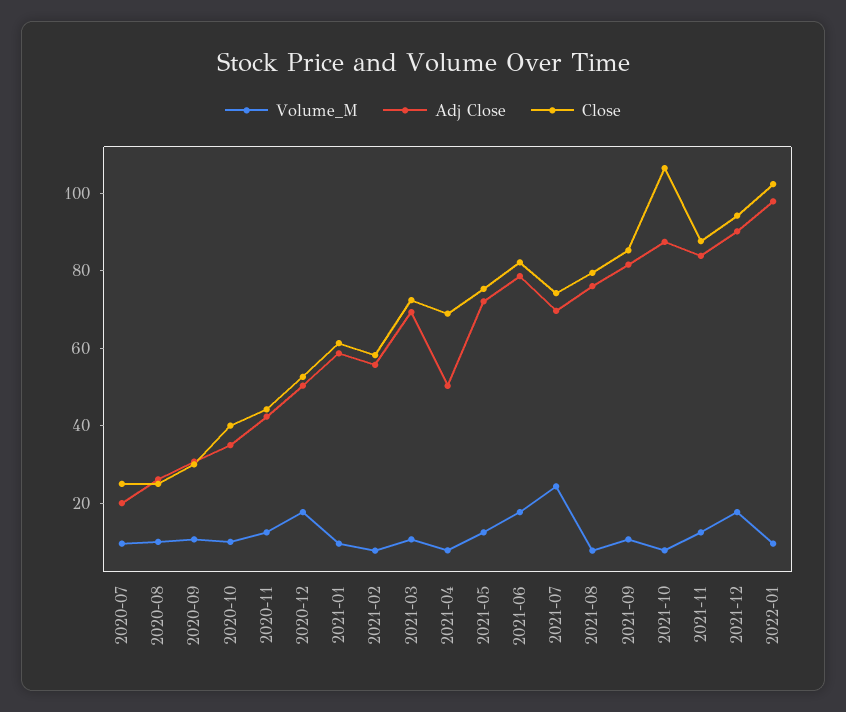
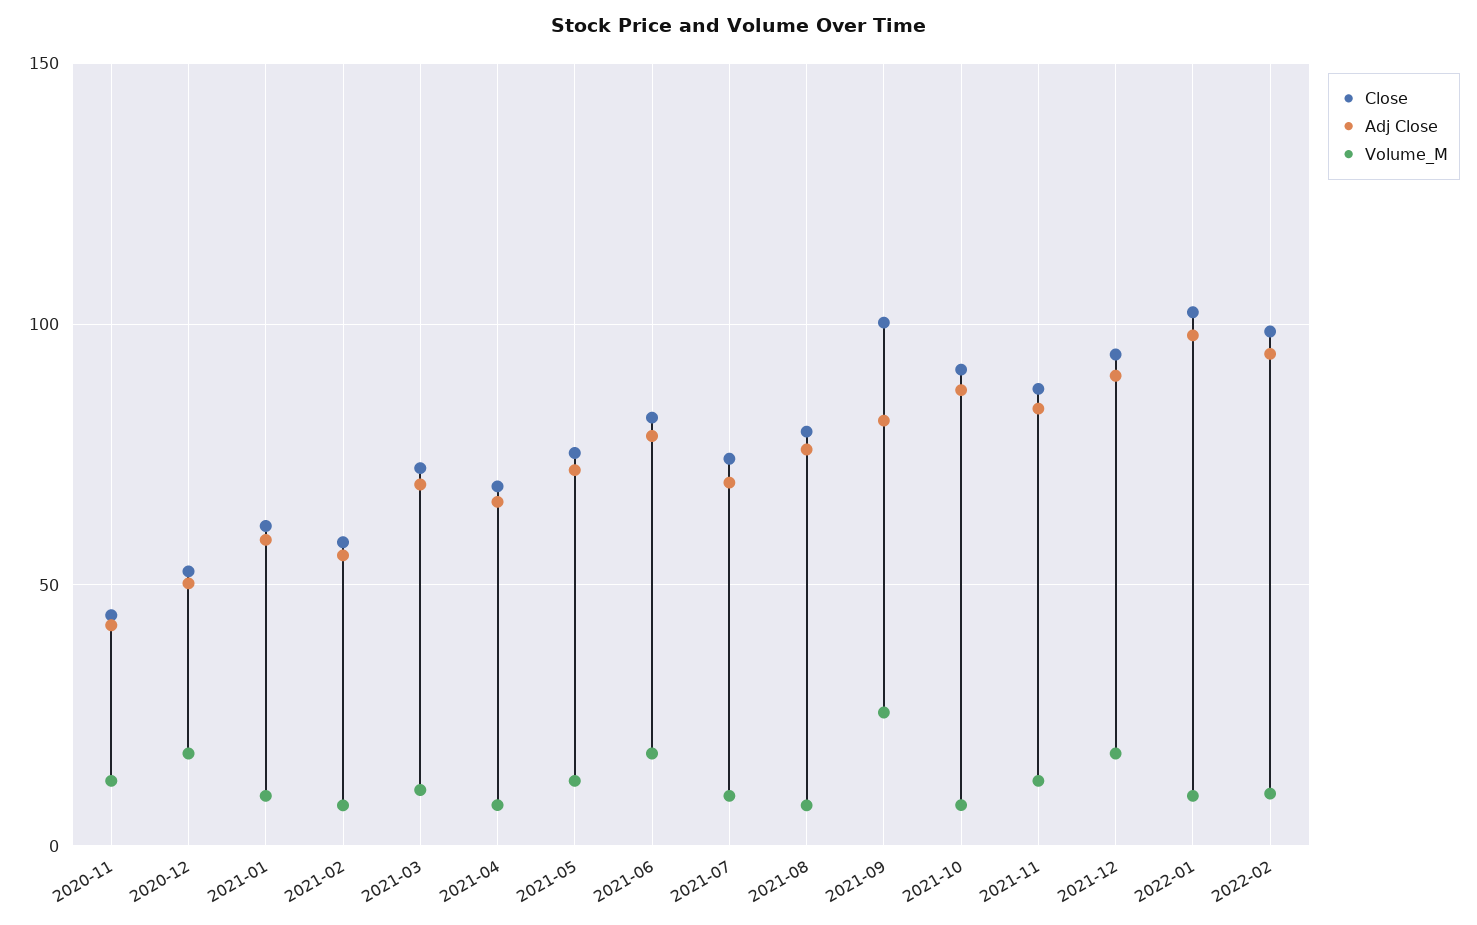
Volume_M, 2020-07: 10 -> none
Adj Close, 2020-07: 20 -> none
Close, 2020-07: 25 -> none
Volume_M, 2020-08: 10 -> none
Adj Close, 2020-08: 25 -> none
Close, 2020-08: 25 -> none
Volume_M, 2020-09: 10 -> none
Adj Close, 2020-09: 30 -> none
Close, 2020-09: 30 -> none
Volume_M, 2020-10: 10 -> none
Adj Close, 2020-10: 35 -> none
Close, 2020-10: 40 -> none
Adj Close, 2021-04: 50 -> 65
Volume_M, 2021-07: 25 -> 10
Volume_M, 2021-09: 10 -> 25
Close, 2021-09: 85 -> 100
Close, 2021-10: 105 -> 90
Close, 2022-02: none -> 100
Adj Close, 2022-02: none -> 95
Volume_M, 2022-02: none -> 10

